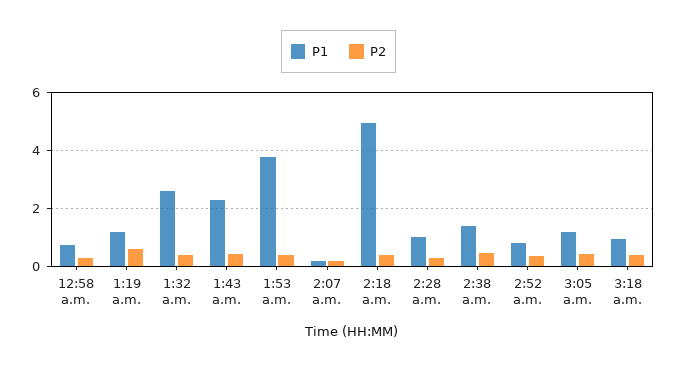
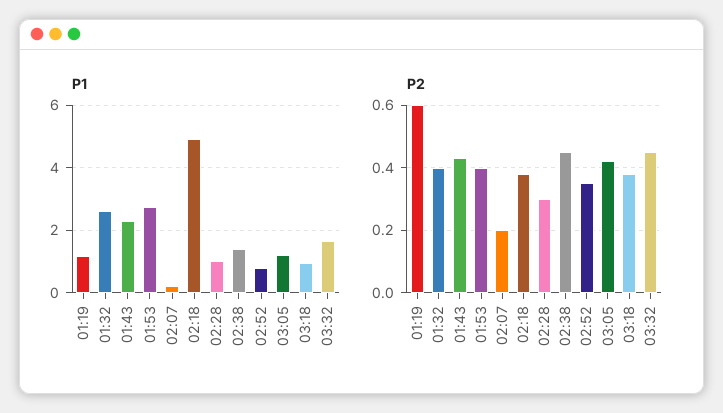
P1, 12:58 a.m.: 0.75 -> none
P2, 12:58 a.m.: 0.25 -> none
P1, 1:53 a.m.: 3.75 -> 2.8
P1, 03:32: none -> 1.6
P2, 03:32: none -> 0.45

